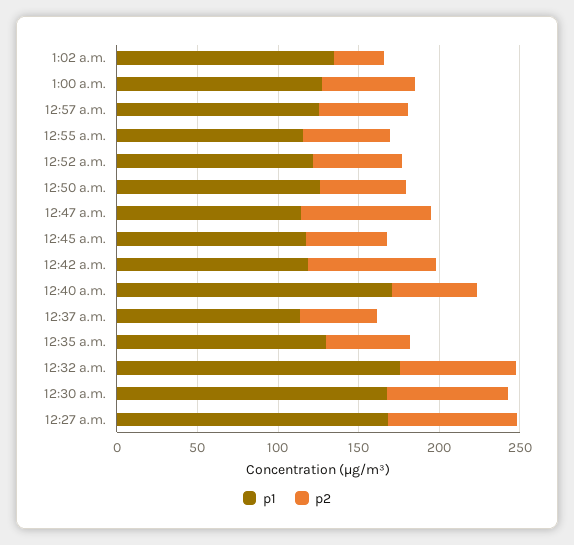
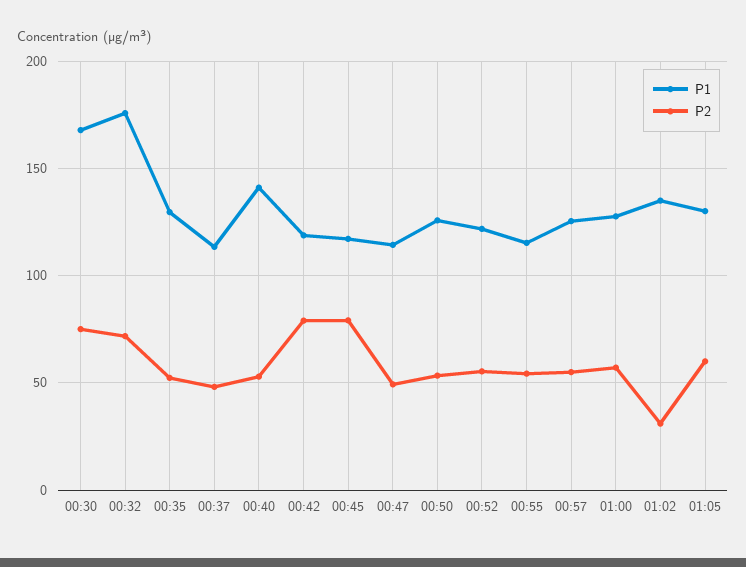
p2, 12:47 a.m.: 80 -> 50
p2, 12:45 a.m.: 50 -> 80
p1, 12:40 a.m.: 170 -> 140
p1, 12:27 a.m.: 170 -> none
p2, 12:27 a.m.: 80 -> none
p1, 01:05: none -> 130
p2, 01:05: none -> 60

